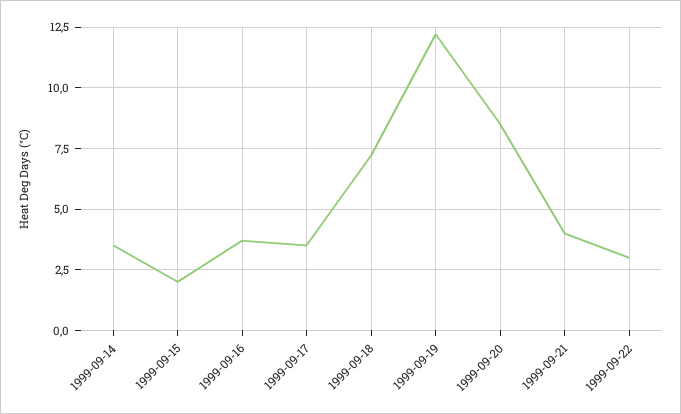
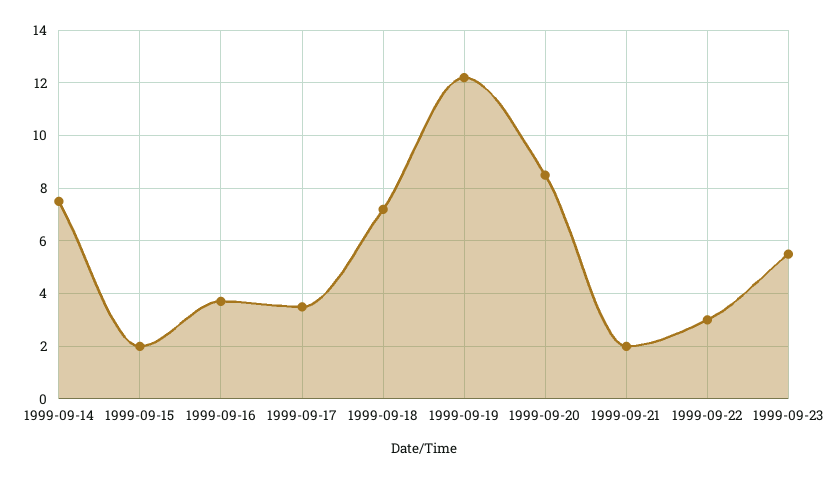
1999-09-14: 3.5 -> 7.5
1999-09-21: 4 -> 2
1999-09-23: none -> 5.5

